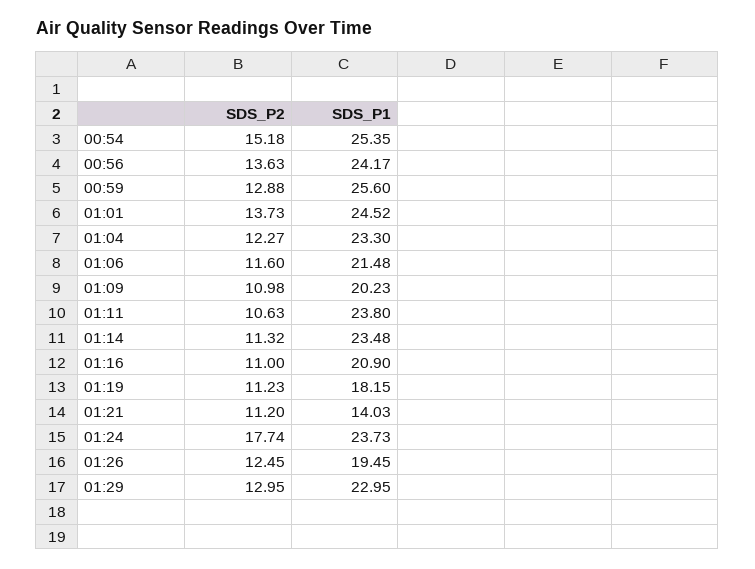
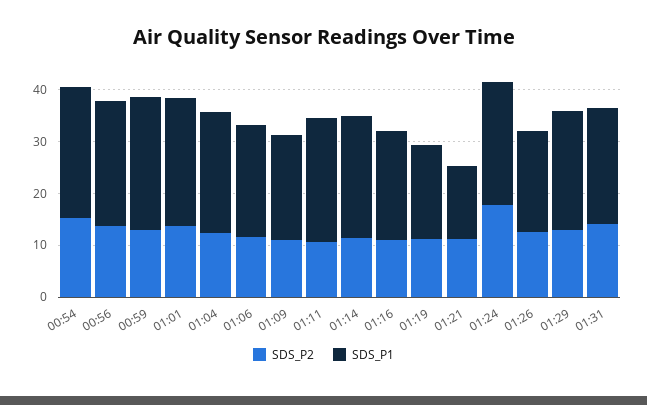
SDS_P2, 01:31: none -> 14
SDS_P1, 01:31: none -> 22

